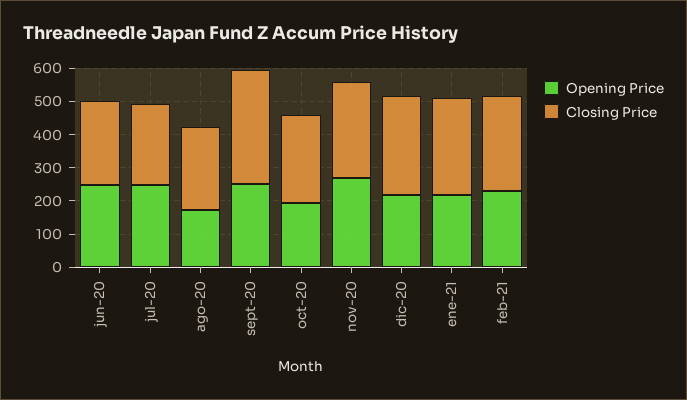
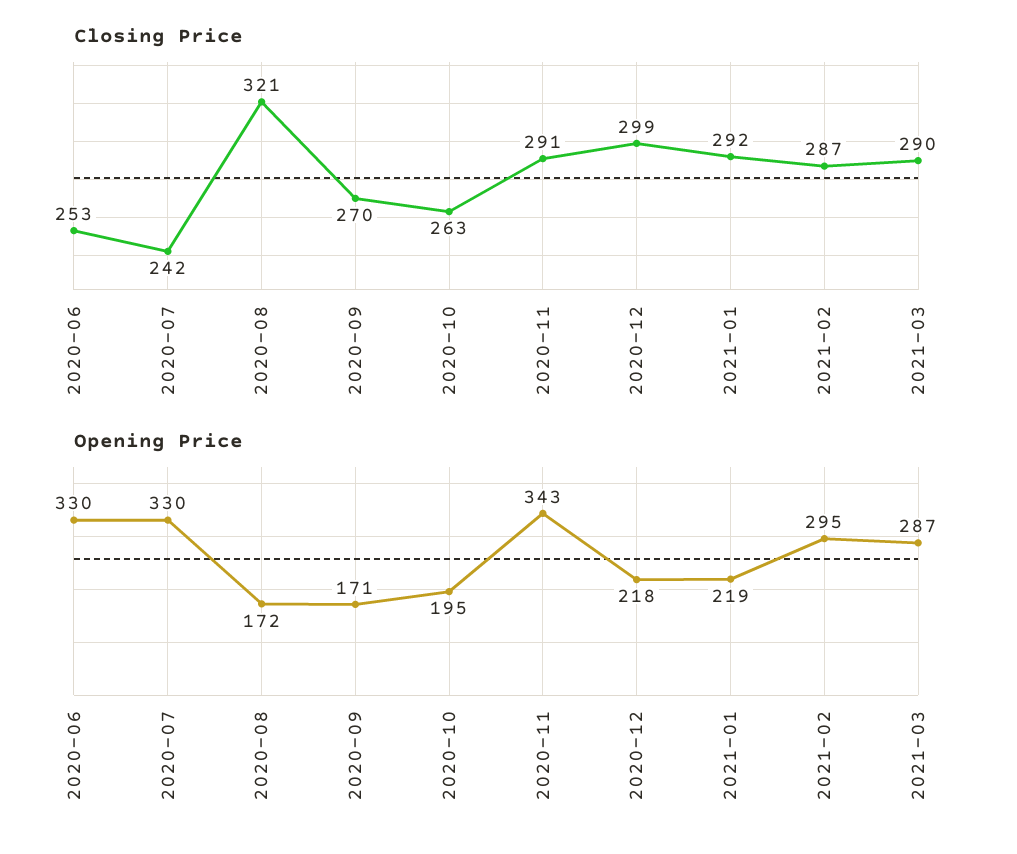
Opening Price, jun-20: 250 -> 330
Opening Price, jul-20: 250 -> 330
Closing Price, ago-20: 250 -> 321
Opening Price, sept-20: 250 -> 171
Closing Price, sept-20: 350 -> 270
Opening Price, nov-20: 275 -> 343
Opening Price, feb-21: 225 -> 295
Closing Price, 2021-03: none -> 290
Opening Price, 2021-03: none -> 287

